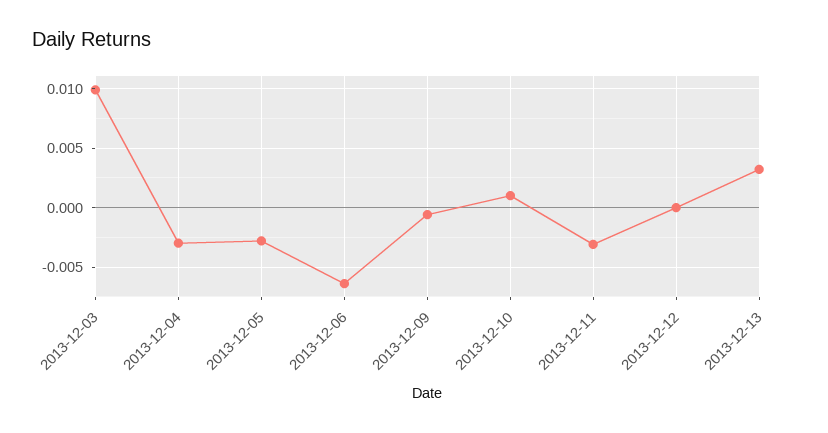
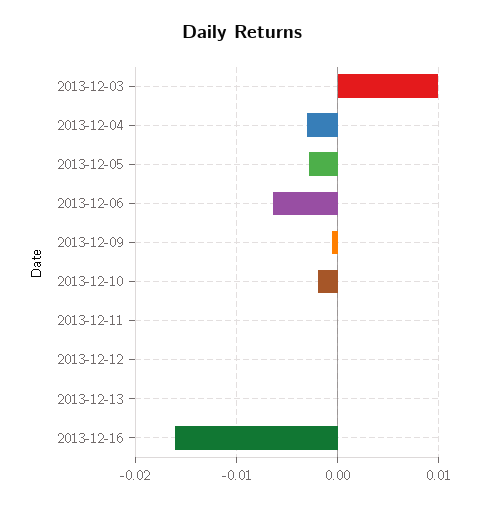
2013-12-10: 0.001 -> -0.002
2013-12-11: -0.003 -> 0
2013-12-13: 0.003 -> 0
2013-12-16: none -> -0.016

